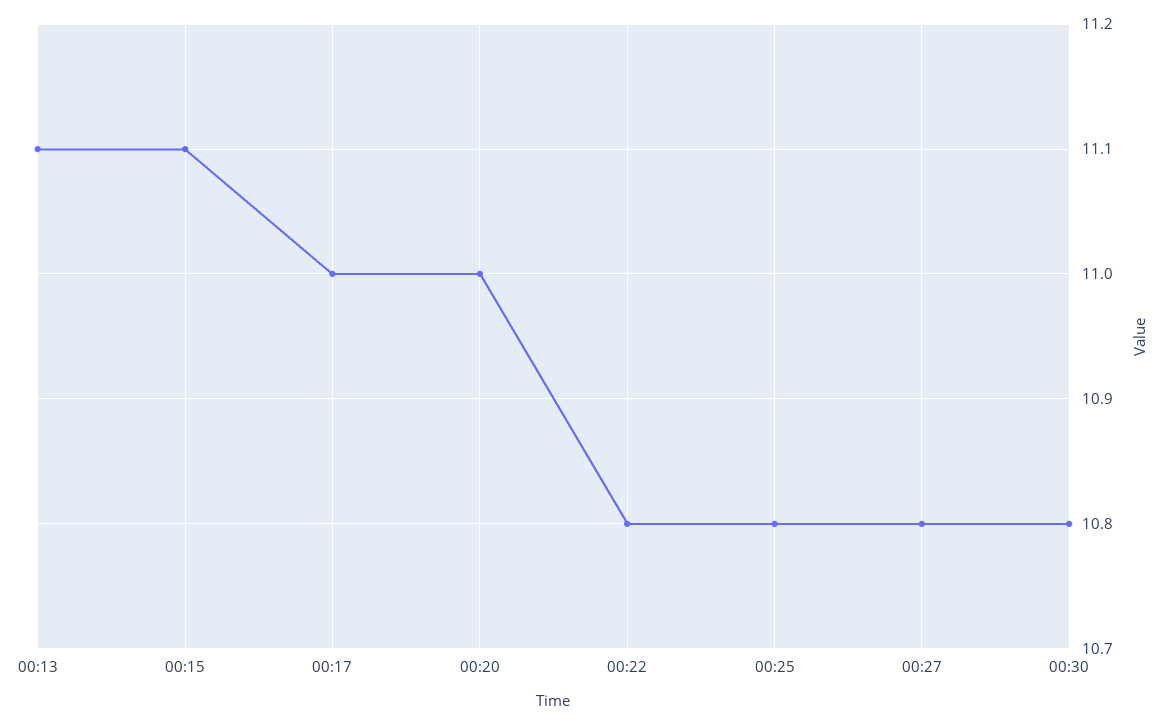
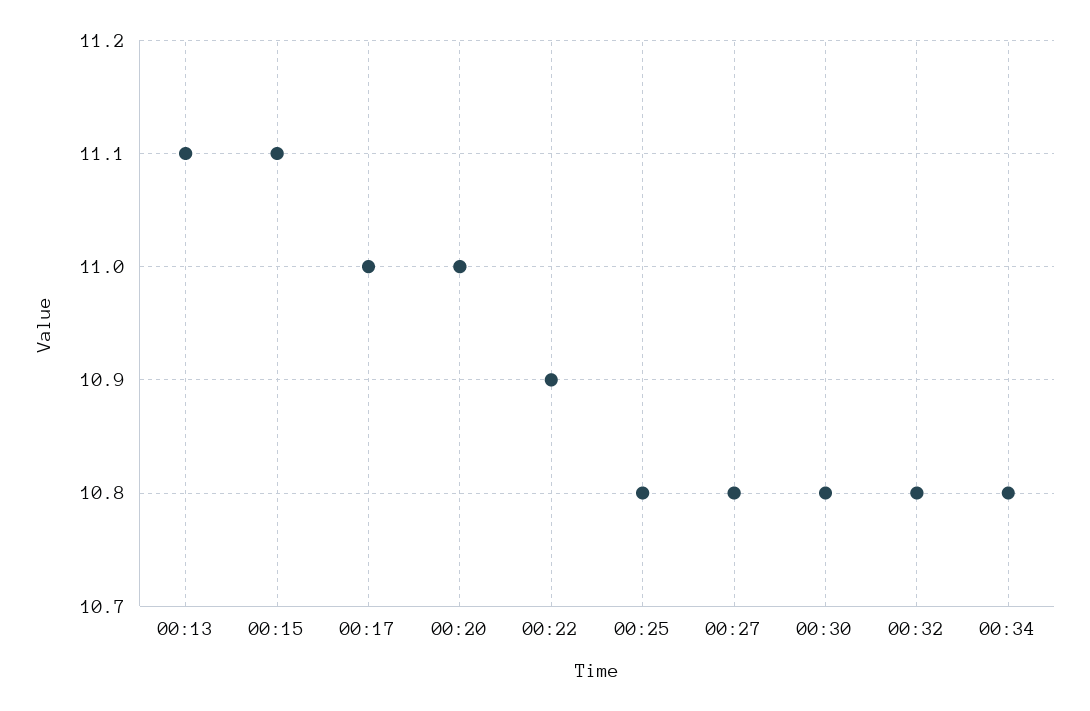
00:22: 10.8 -> 10.9
00:32: none -> 10.8
00:34: none -> 10.8

